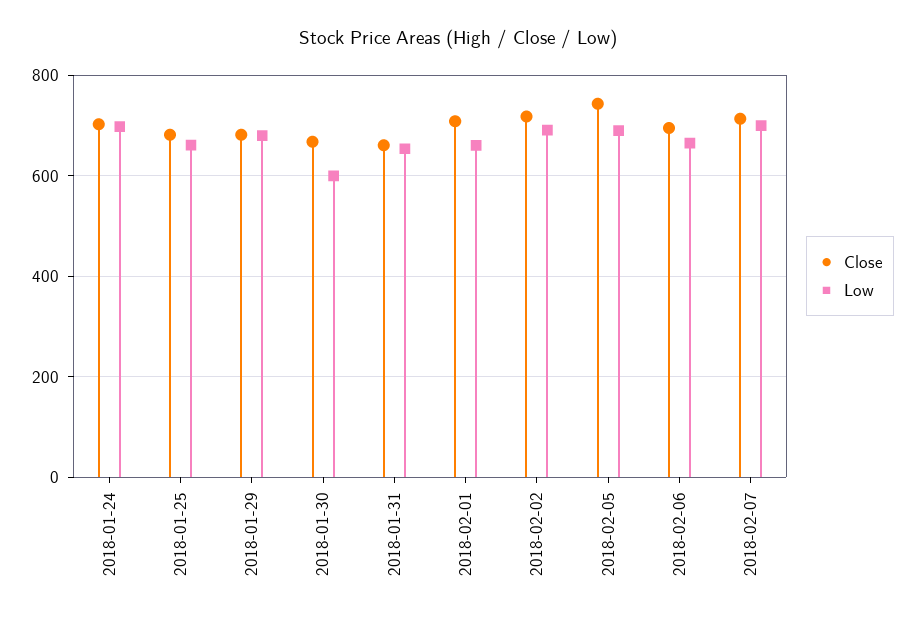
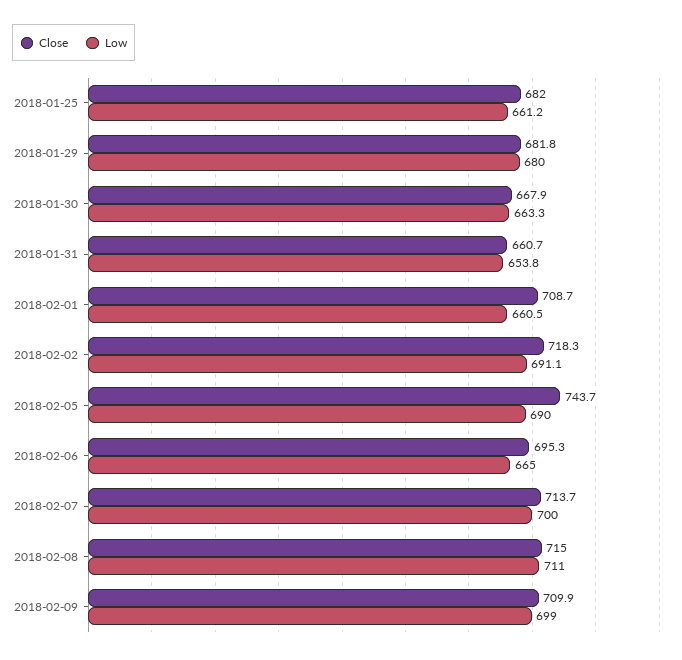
Close, 2018-01-24: 700 -> none
Low, 2018-01-24: 700 -> none
Low, 2018-01-30: 600 -> 663.3
Close, 2018-02-08: none -> 715
Low, 2018-02-08: none -> 711
Close, 2018-02-09: none -> 709.9
Low, 2018-02-09: none -> 699

